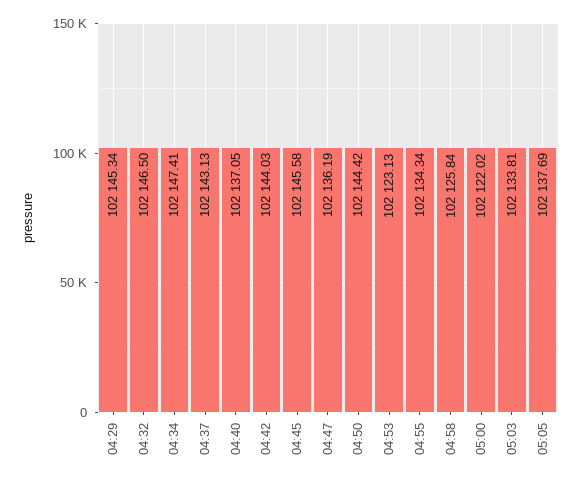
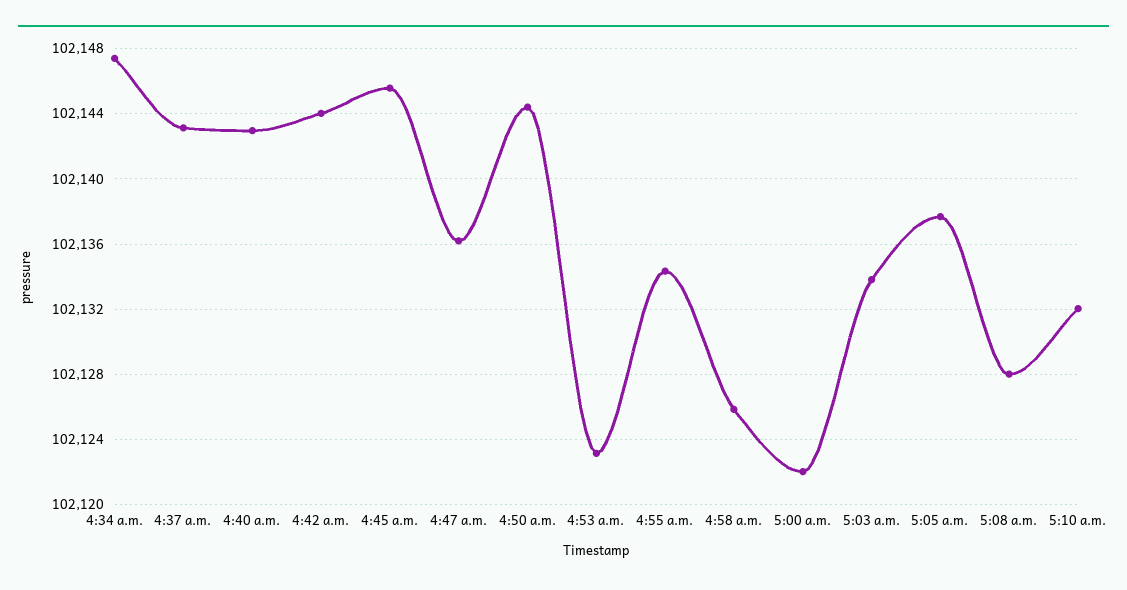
04:29: 102145.34 -> none
04:32: 102146.5 -> none
04:40: 102137.05 -> 102143
5:08 a.m.: none -> 102128
5:10 a.m.: none -> 102132

